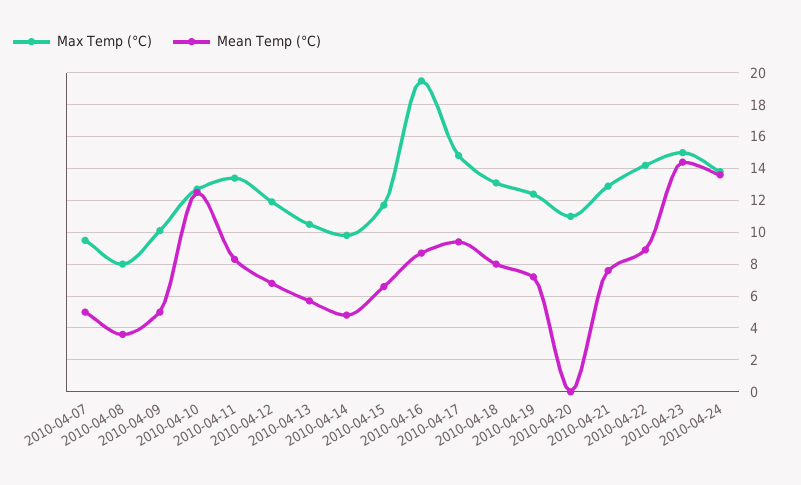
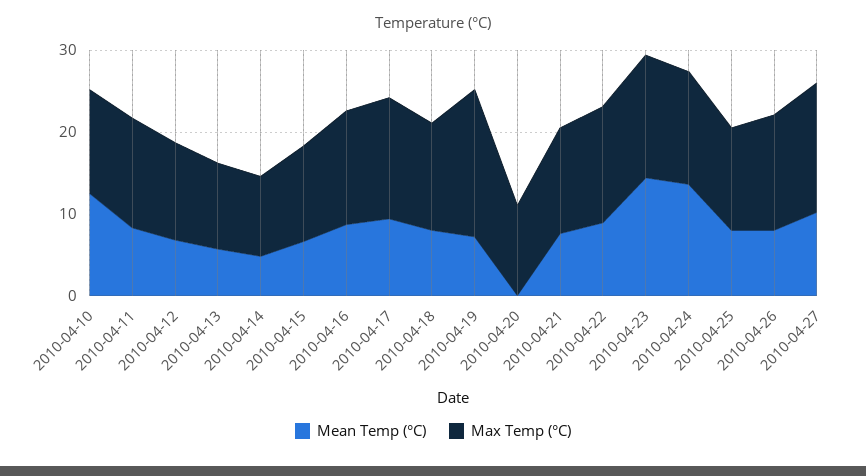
Max Temp (°C), 2010-04-07: 9.5 -> none
Mean Temp (°C), 2010-04-07: 5 -> none
Max Temp (°C), 2010-04-08: 8 -> none
Mean Temp (°C), 2010-04-08: 3.5 -> none
Max Temp (°C), 2010-04-09: 10 -> none
Mean Temp (°C), 2010-04-09: 5 -> none
Max Temp (°C), 2010-04-16: 19.5 -> 14
Max Temp (°C), 2010-04-19: 12.5 -> 18
Mean Temp (°C), 2010-04-25: none -> 8
Max Temp (°C), 2010-04-25: none -> 12
Mean Temp (°C), 2010-04-26: none -> 8
Max Temp (°C), 2010-04-26: none -> 14
Mean Temp (°C), 2010-04-27: none -> 10
Max Temp (°C), 2010-04-27: none -> 16

